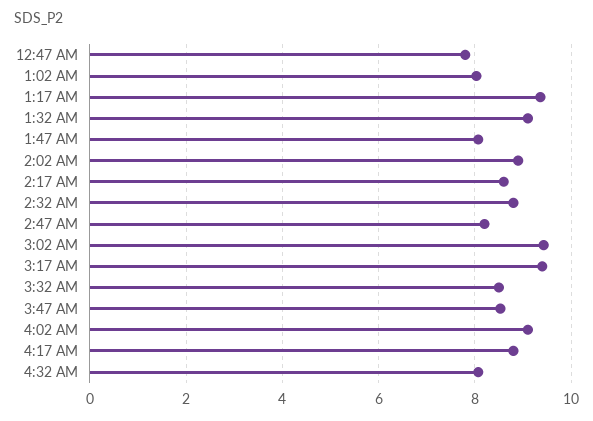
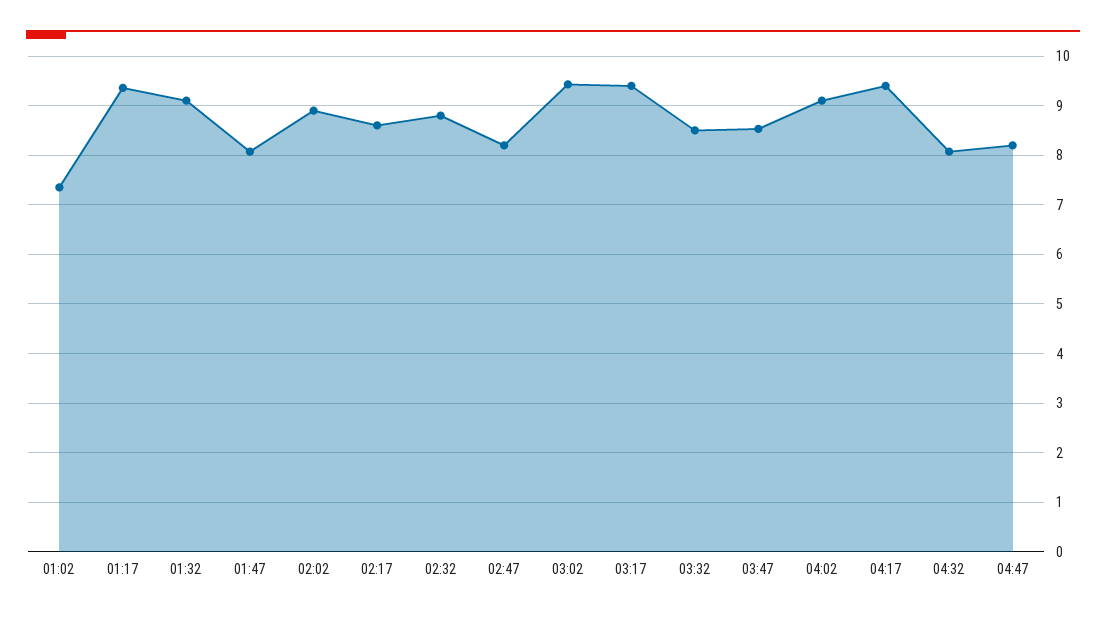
12:47 AM: 7.8 -> none
1:02 AM: 8 -> 7.4
4:17 AM: 8.8 -> 9.4
04:47: none -> 8.2

